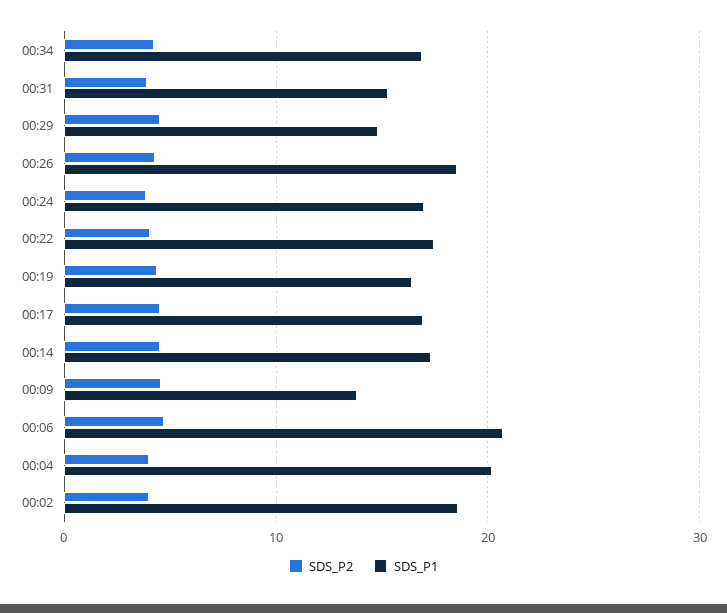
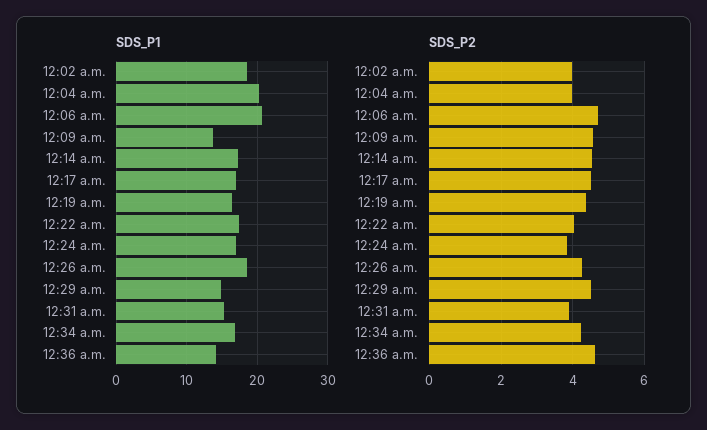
SDS_P1, 12:36 a.m.: none -> 14
SDS_P2, 12:36 a.m.: none -> 4.6

